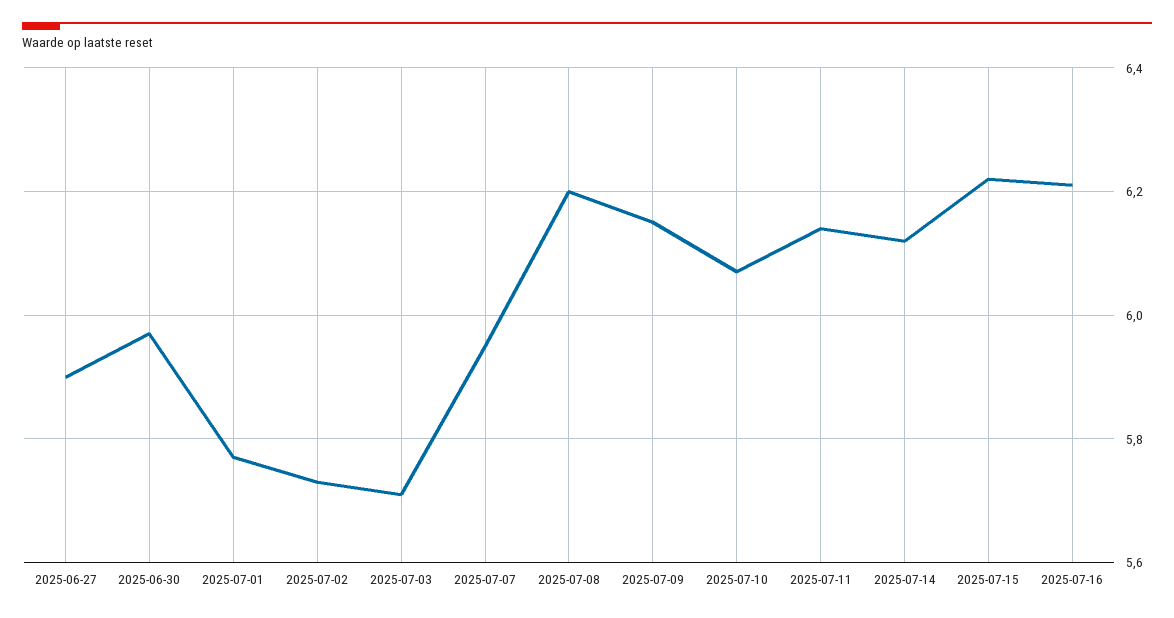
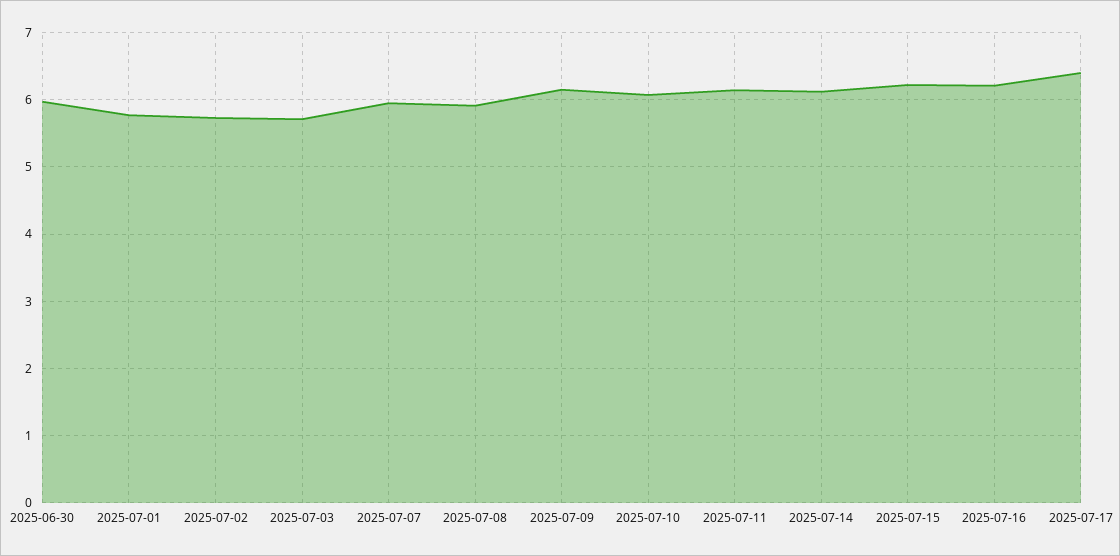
2025-06-27: 5.9 -> none
2025-07-08: 6.2 -> 5.9
2025-07-17: none -> 6.4

